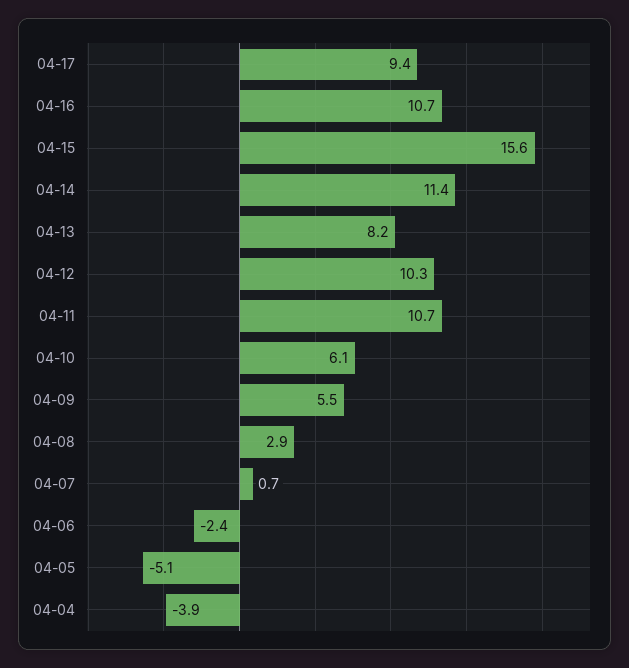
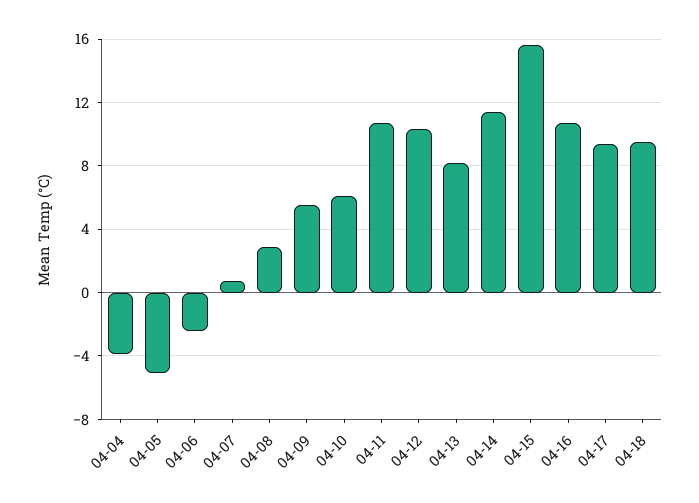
04-18: none -> 9.5

